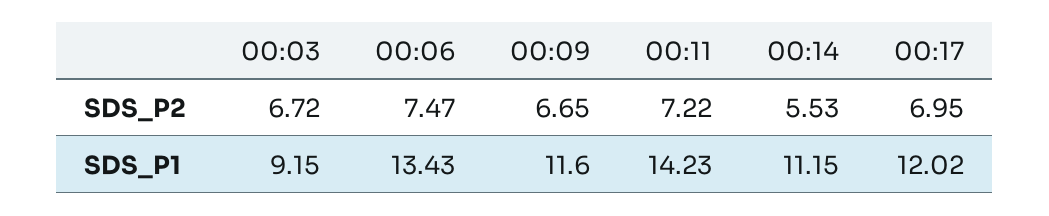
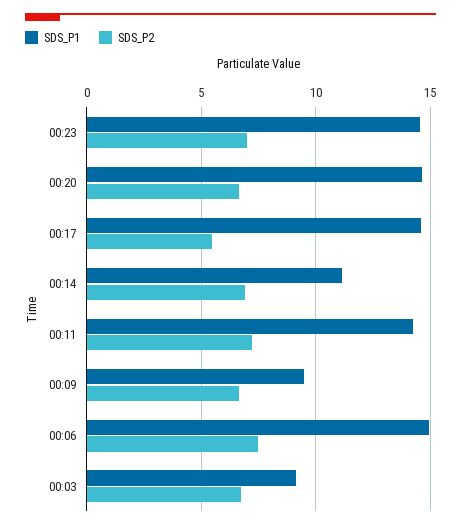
SDS_P2, 00:14: 5.53 -> 7
SDS_P2, 00:17: 6.95 -> 5.5
SDS_P1, 00:06: 13.43 -> 15
SDS_P1, 00:09: 11.6 -> 9.5
SDS_P1, 00:17: 12.02 -> 14.5
SDS_P1, 00:23: none -> 14.5
SDS_P2, 00:23: none -> 7
SDS_P1, 00:20: none -> 14.5
SDS_P2, 00:20: none -> 6.5

